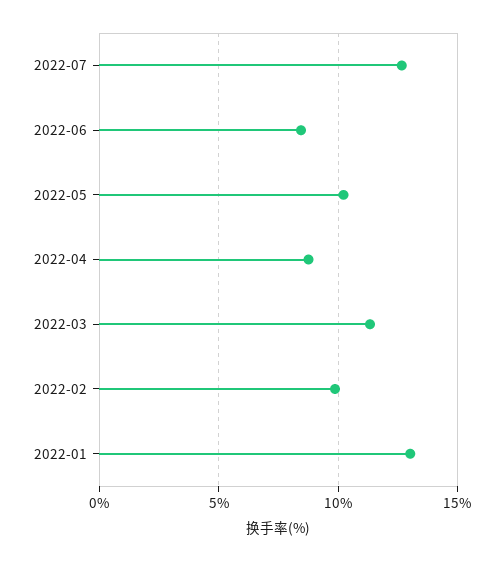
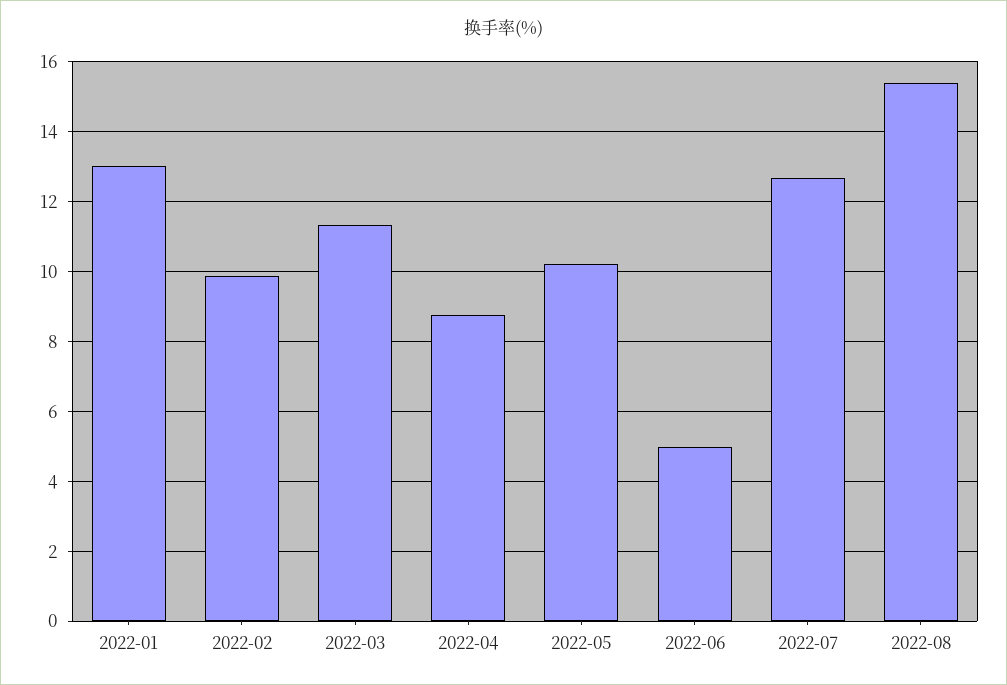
2022-06: 8.5 -> 5
2022-08: none -> 15.4

